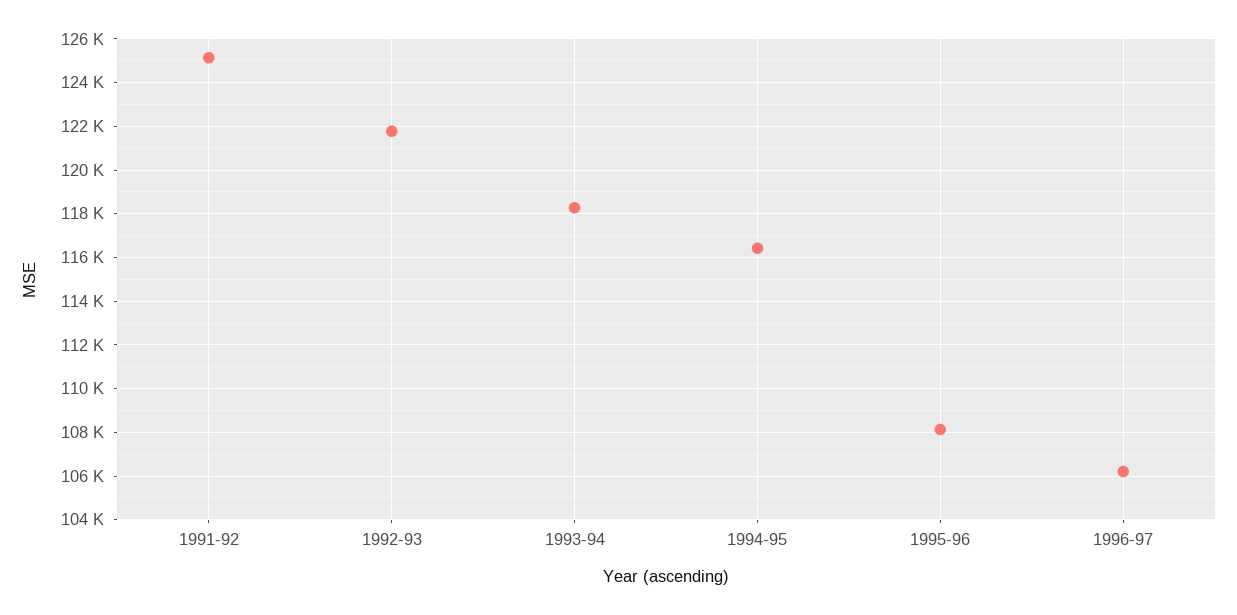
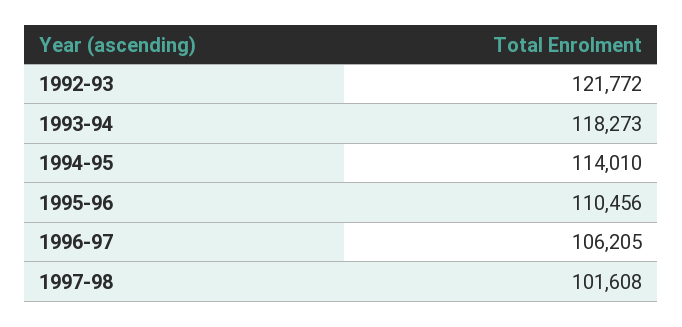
1991-92: 125000 -> none
1994-95: 116500 -> 114010
1995-96: 108000 -> 110456
1997-98: none -> 101608

